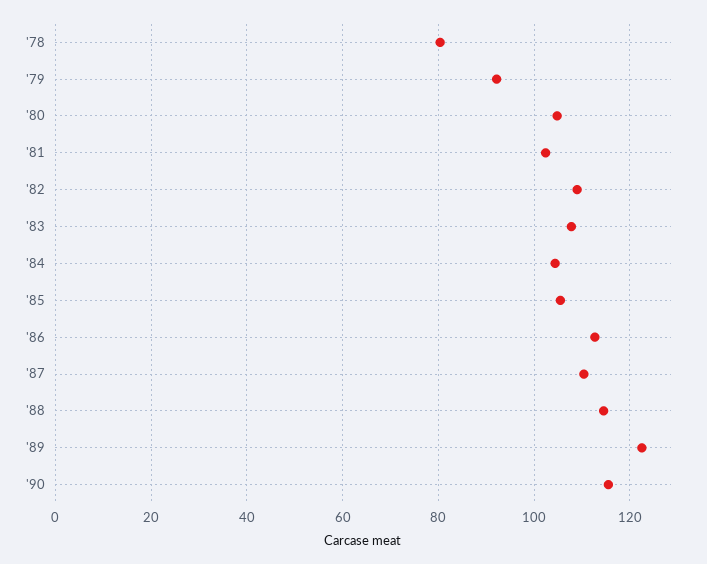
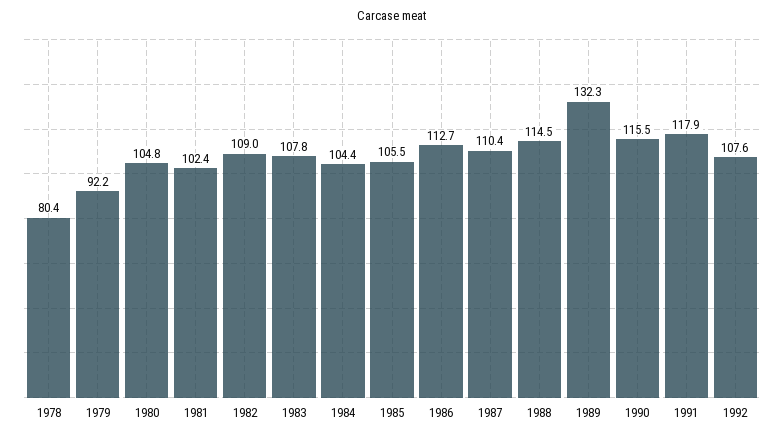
'89: 122 -> 132.3
1991: none -> 117.9
1992: none -> 107.6

